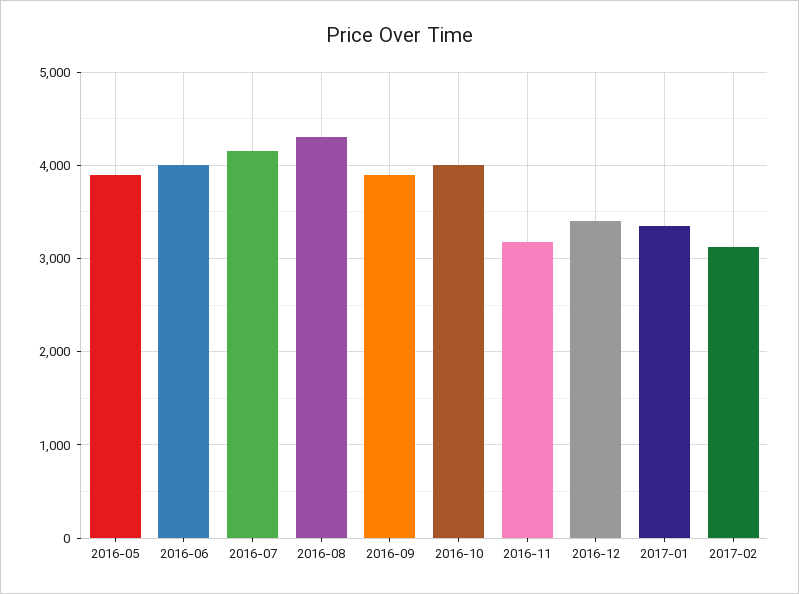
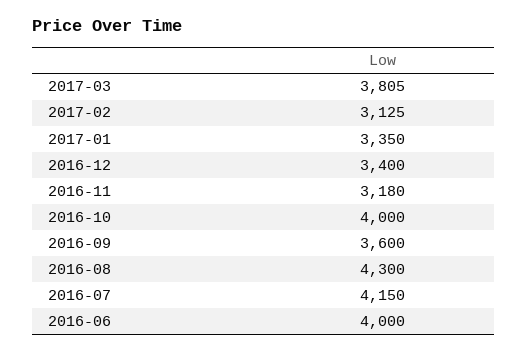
2016-05: 3900 -> none
2016-09: 3900 -> 3600
2017-03: none -> 3805

